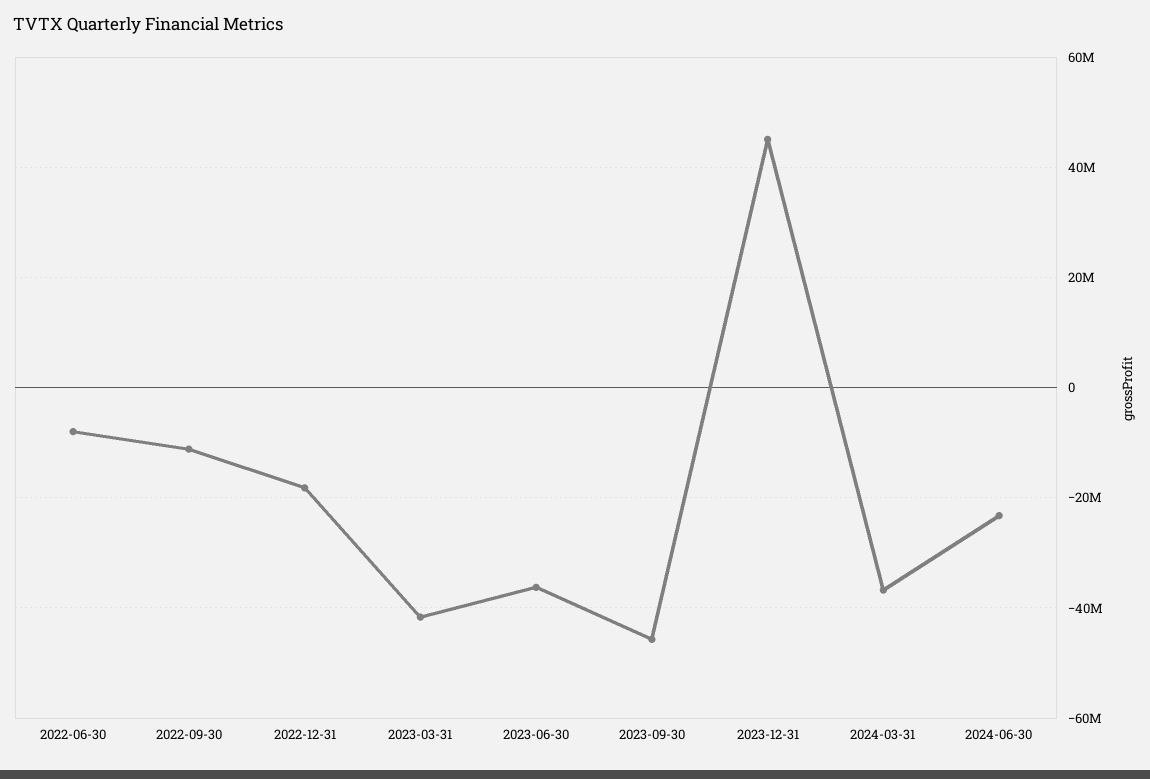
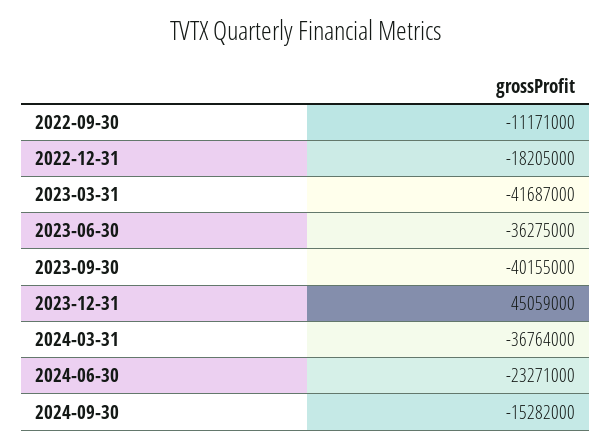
2022-06-30: -8000000 -> none
2023-09-30: -46000000 -> -40155000
2024-09-30: none -> -15282000

